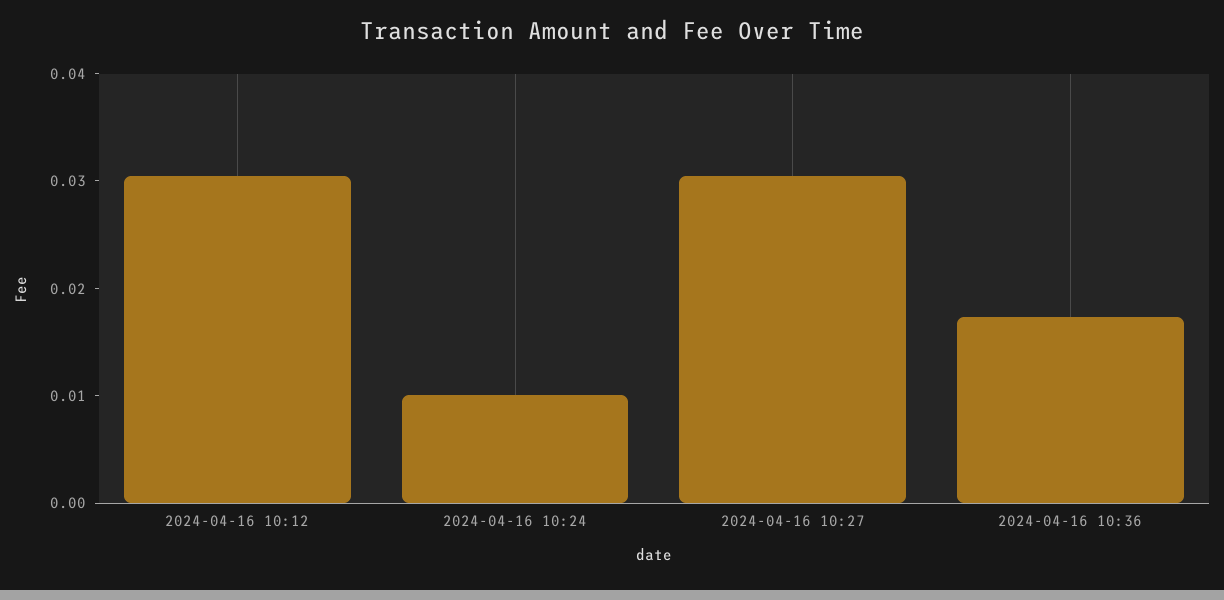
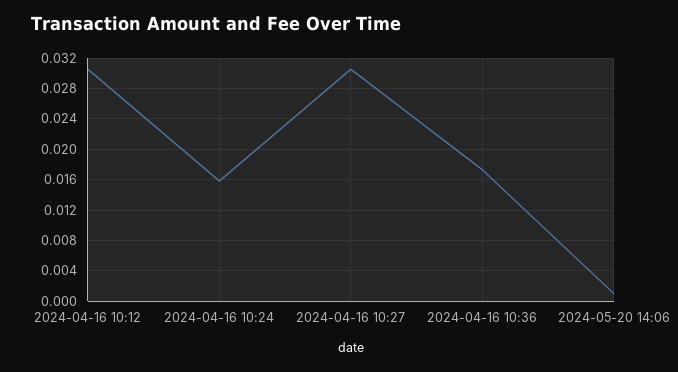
2024-04-16 10:24: 0.01 -> 0.016
2024-05-20 14:06: none -> 0.001

